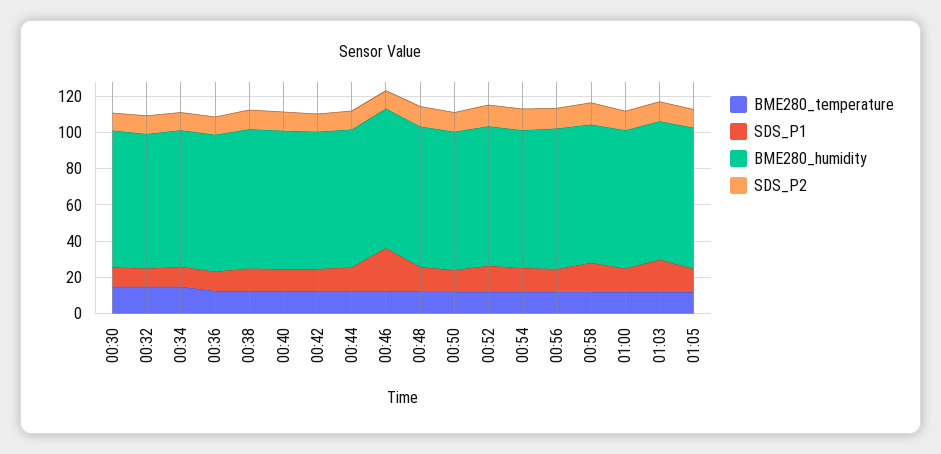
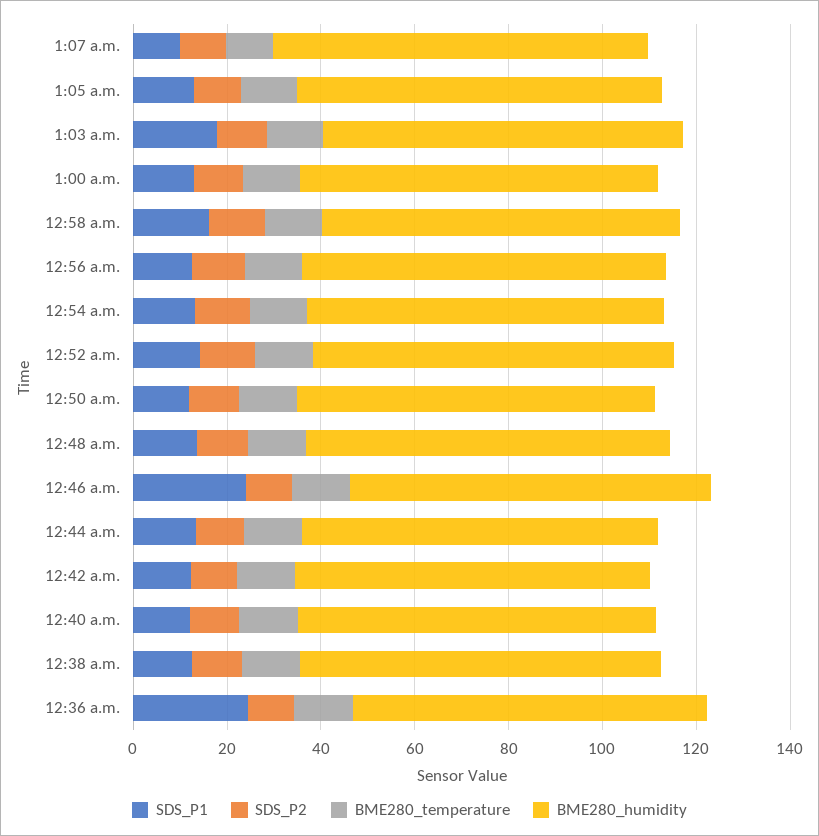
BME280_temperature, 00:30: 15 -> none
SDS_P1, 00:30: 10 -> none
BME280_humidity, 00:30: 75 -> none
SDS_P2, 00:30: 10 -> none
BME280_temperature, 00:32: 15 -> none
SDS_P1, 00:32: 10 -> none
BME280_humidity, 00:32: 75 -> none
SDS_P2, 00:32: 10 -> none
BME280_temperature, 00:34: 15 -> none
SDS_P1, 00:34: 10 -> none
BME280_humidity, 00:34: 75 -> none
SDS_P2, 00:34: 10 -> none
SDS_P1, 00:36: 10 -> 25
SDS_P1, 1:07 a.m.: none -> 10
SDS_P2, 1:07 a.m.: none -> 10
BME280_temperature, 1:07 a.m.: none -> 10
BME280_humidity, 1:07 a.m.: none -> 80

